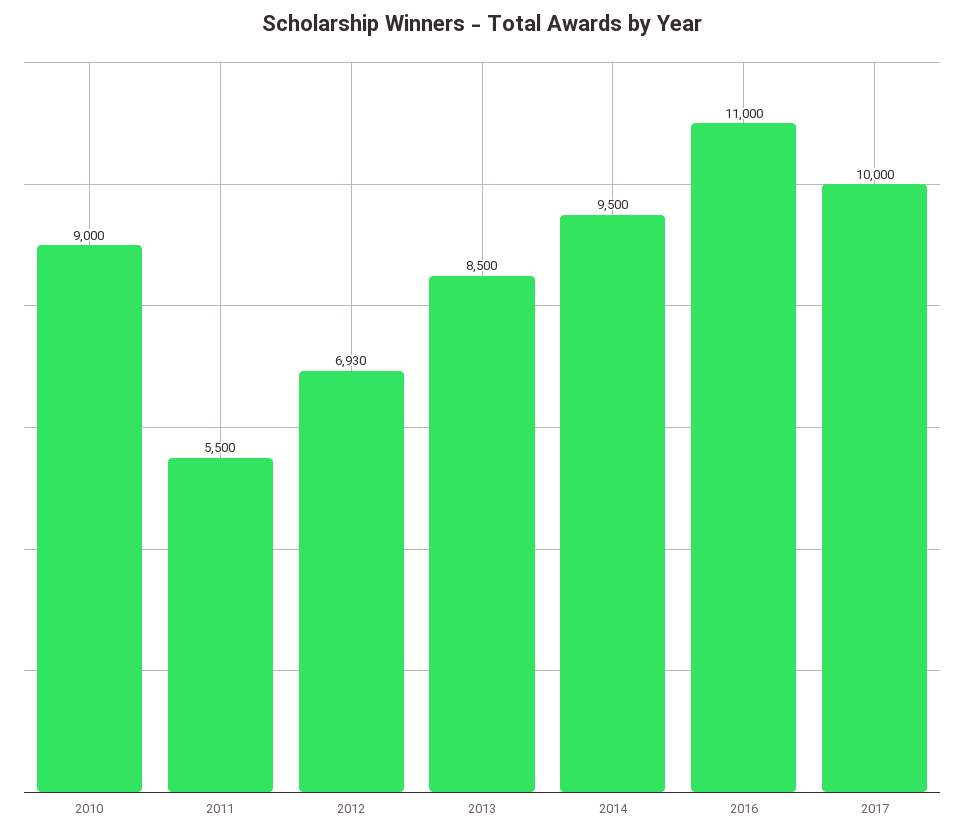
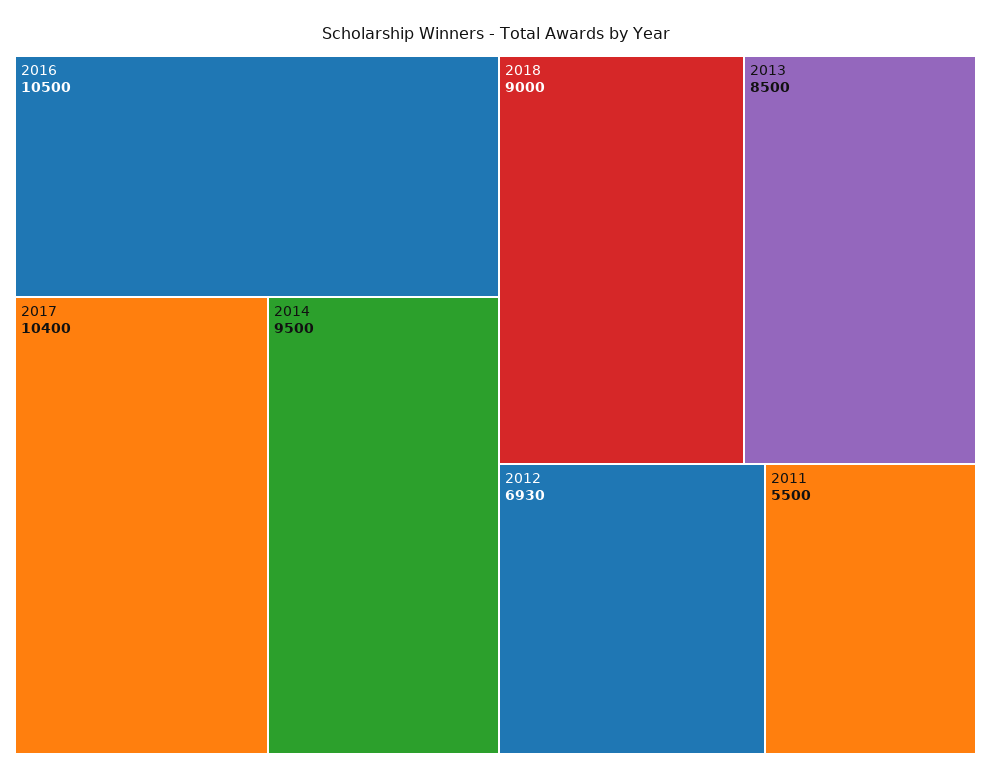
2010: 9000 -> none
2016: 11000 -> 10500
2017: 10000 -> 10400
2018: none -> 9000

